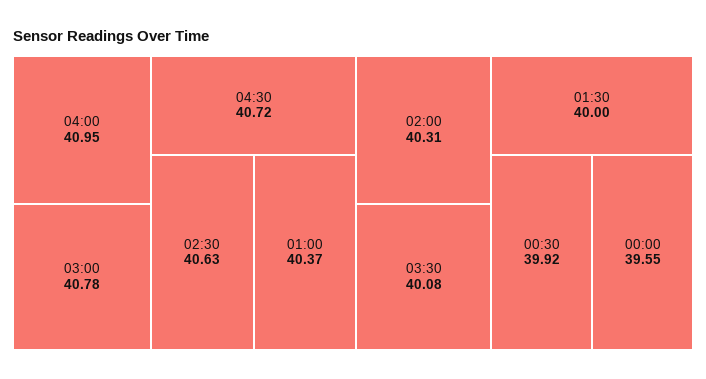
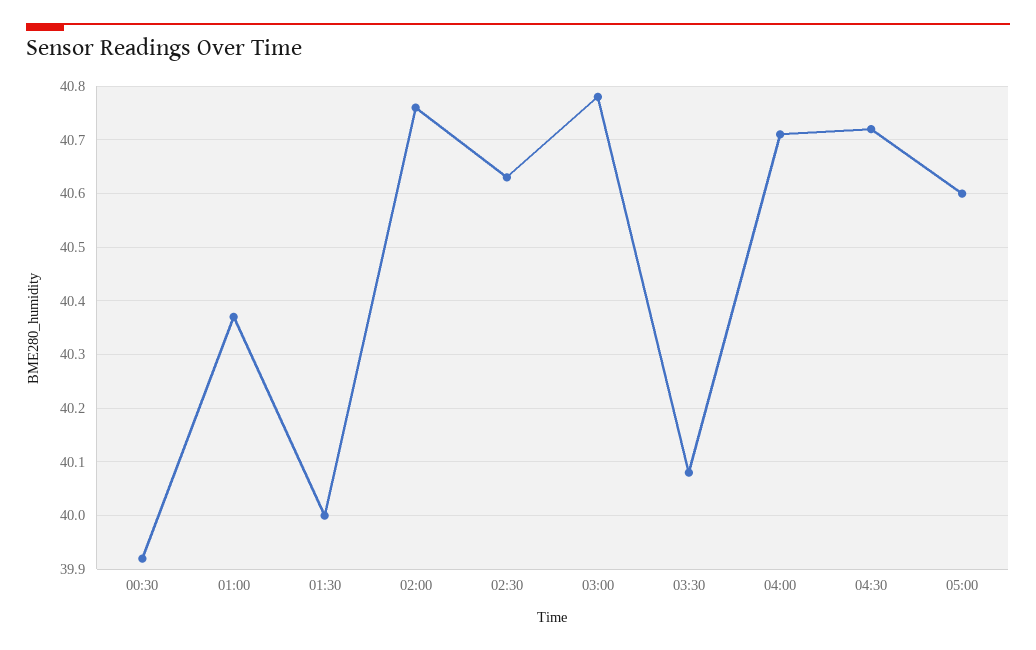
04:00: 40.95 -> 40.7
02:00: 40.31 -> 40.75
00:00: 39.55 -> none
05:00: none -> 40.6

